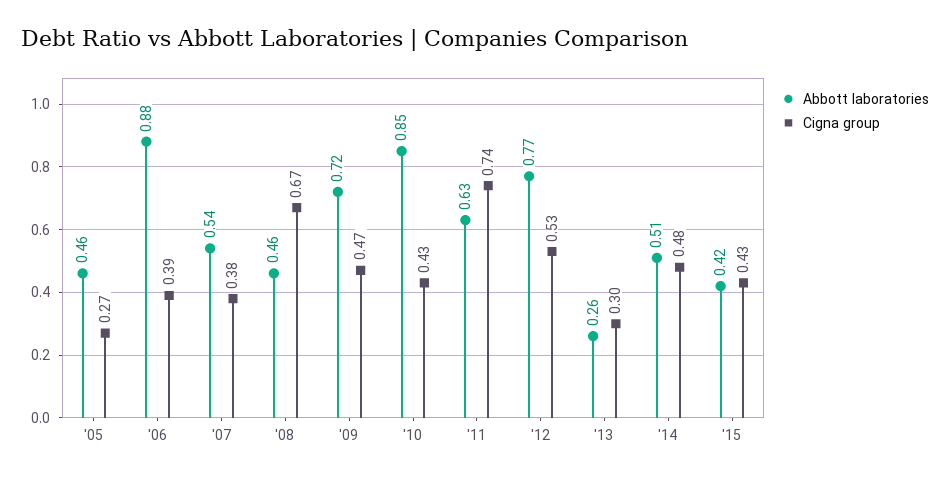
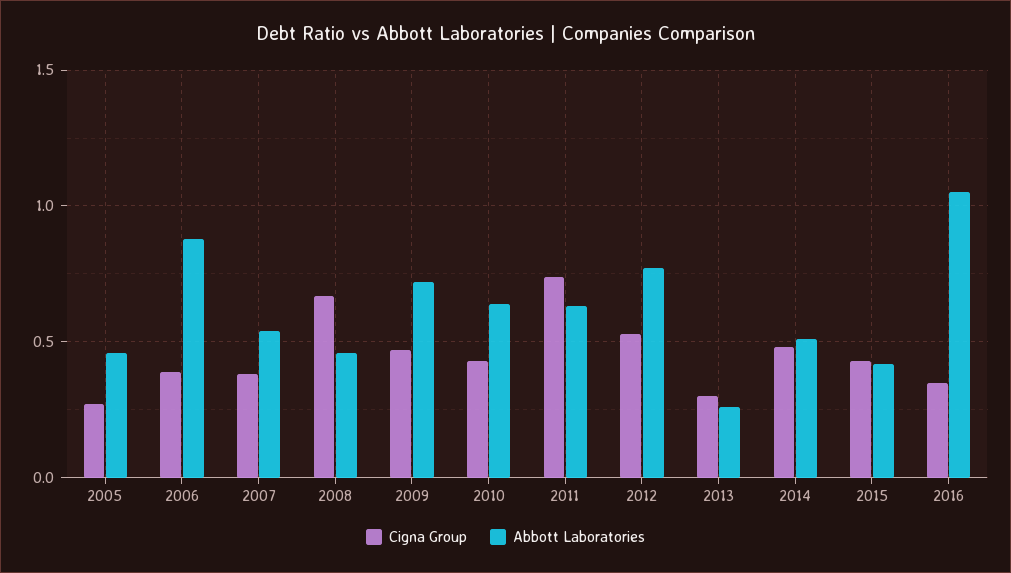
Abbott laboratories, '10: 0.85 -> 0.65
Cigna group, 2016: none -> 0.35
Abbott laboratories, 2016: none -> 1.05

